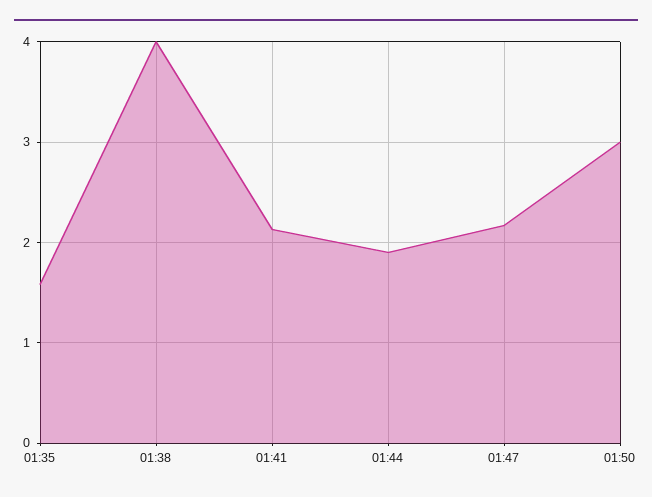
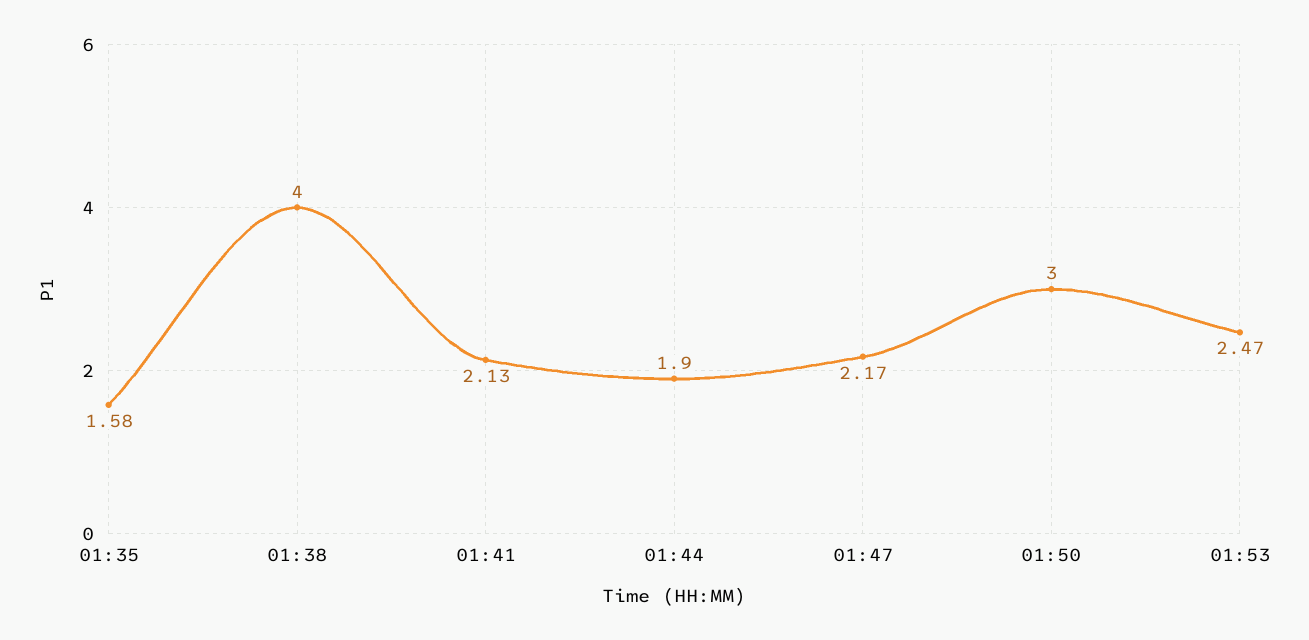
01:53: none -> 2.47

